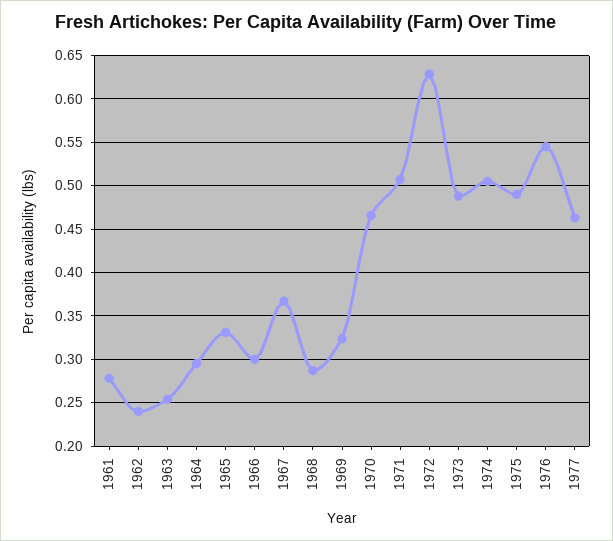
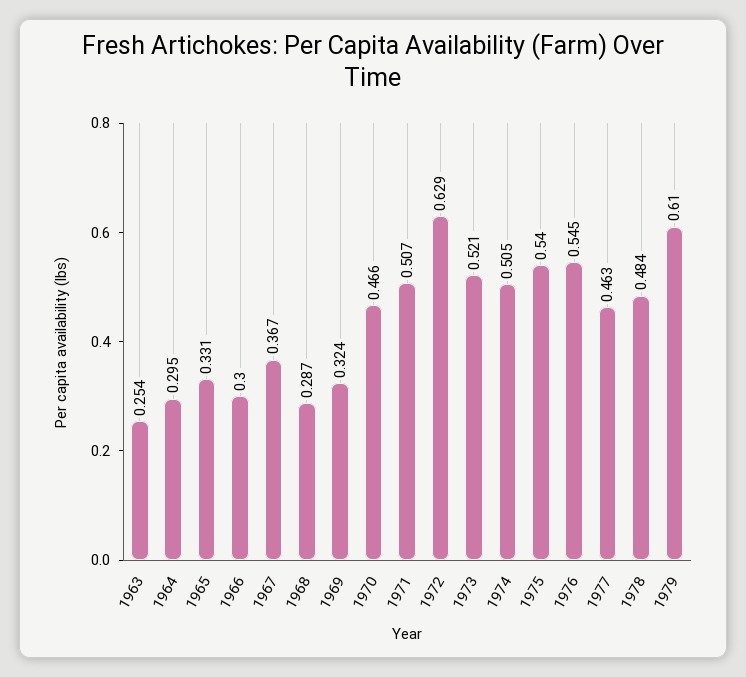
1961: 0.28 -> none
1962: 0.24 -> none
1973: 0.49 -> 0.521
1975: 0.49 -> 0.54
1978: none -> 0.484
1979: none -> 0.61

